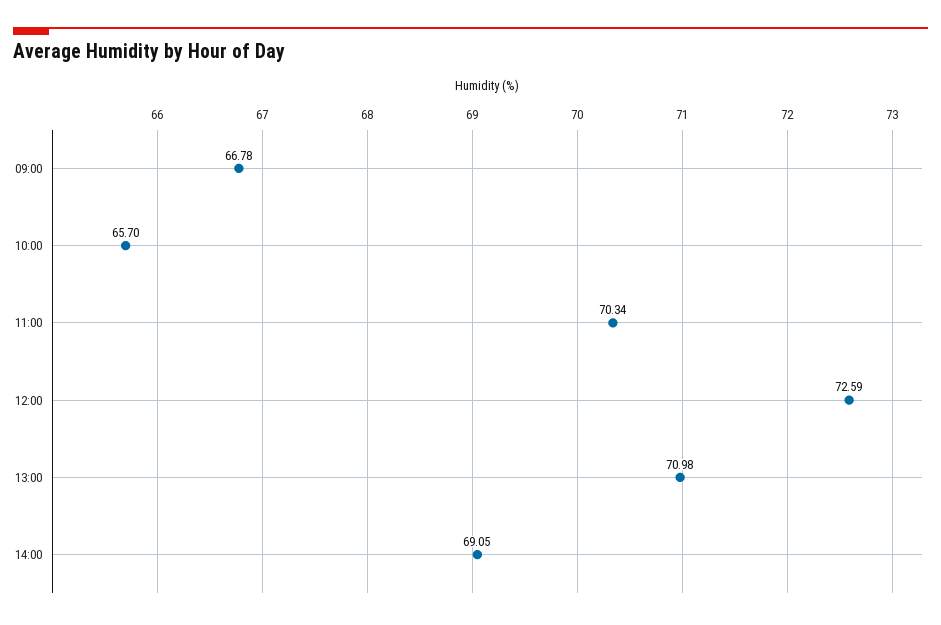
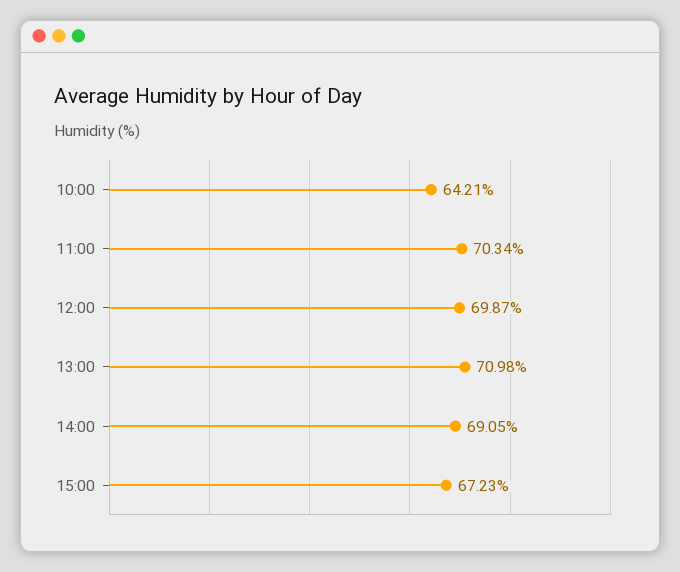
09:00: 66.78 -> none
10:00: 65.7 -> 64.21
12:00: 72.59 -> 69.87
15:00: none -> 67.23

